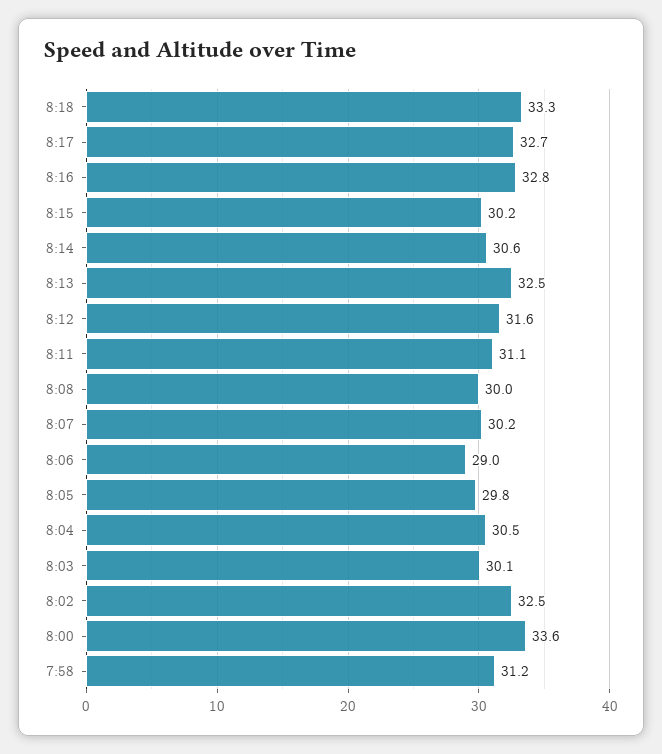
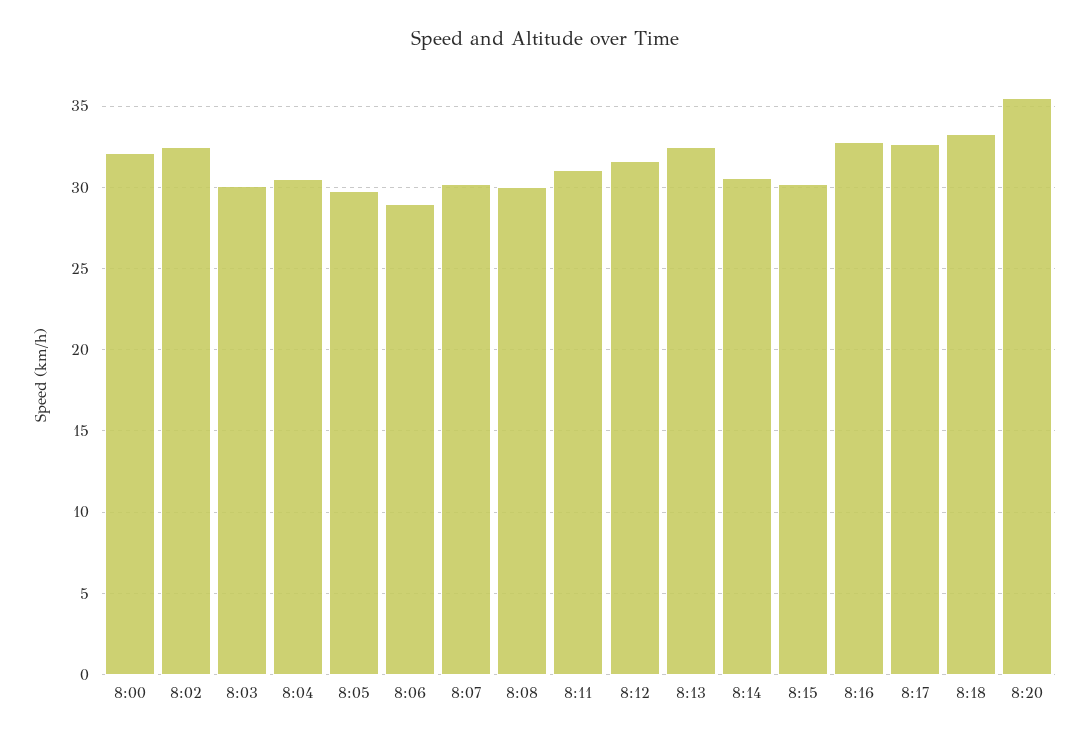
8:00: 33.6 -> 32
7:58: 31.2 -> none
8:20: none -> 35.5

